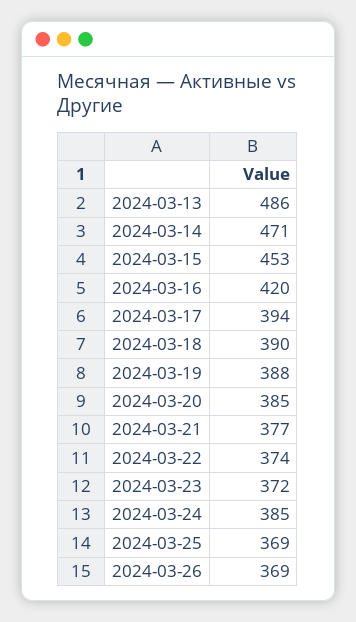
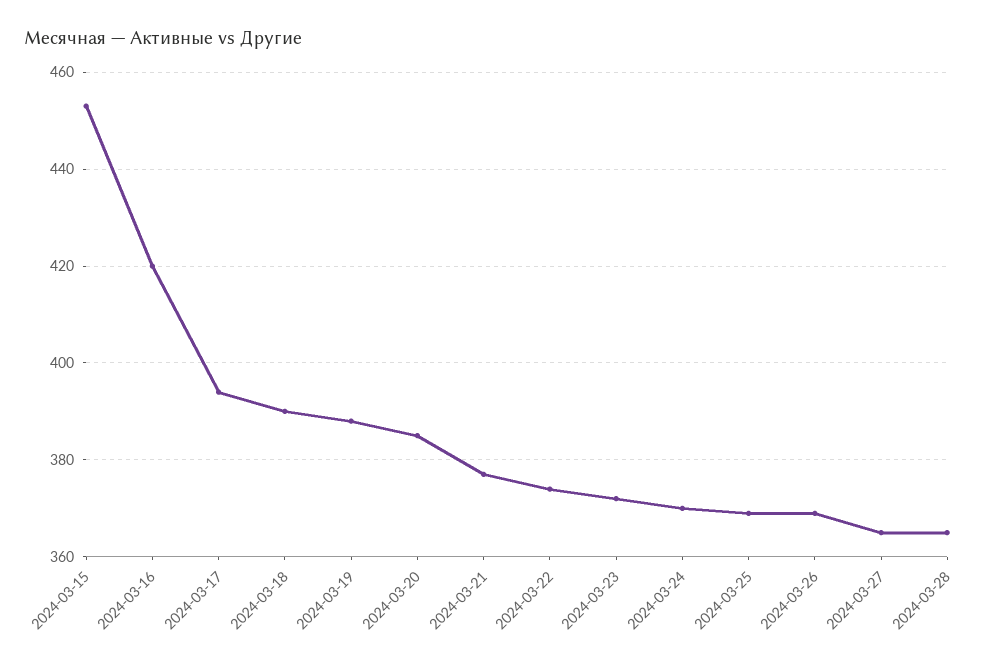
2024-03-13: 486 -> none
2024-03-14: 471 -> none
2024-03-24: 385 -> 370
2024-03-27: none -> 365
2024-03-28: none -> 365

